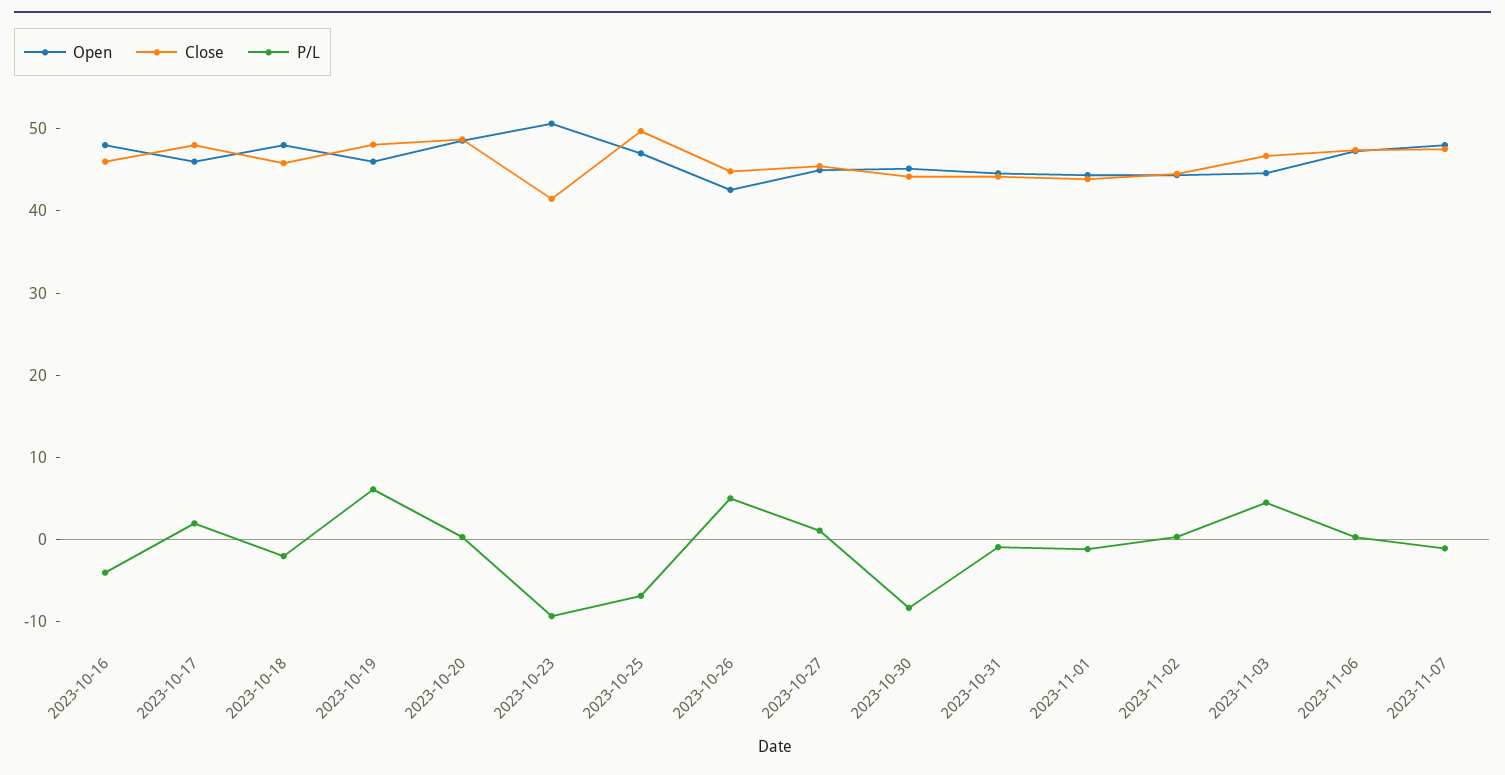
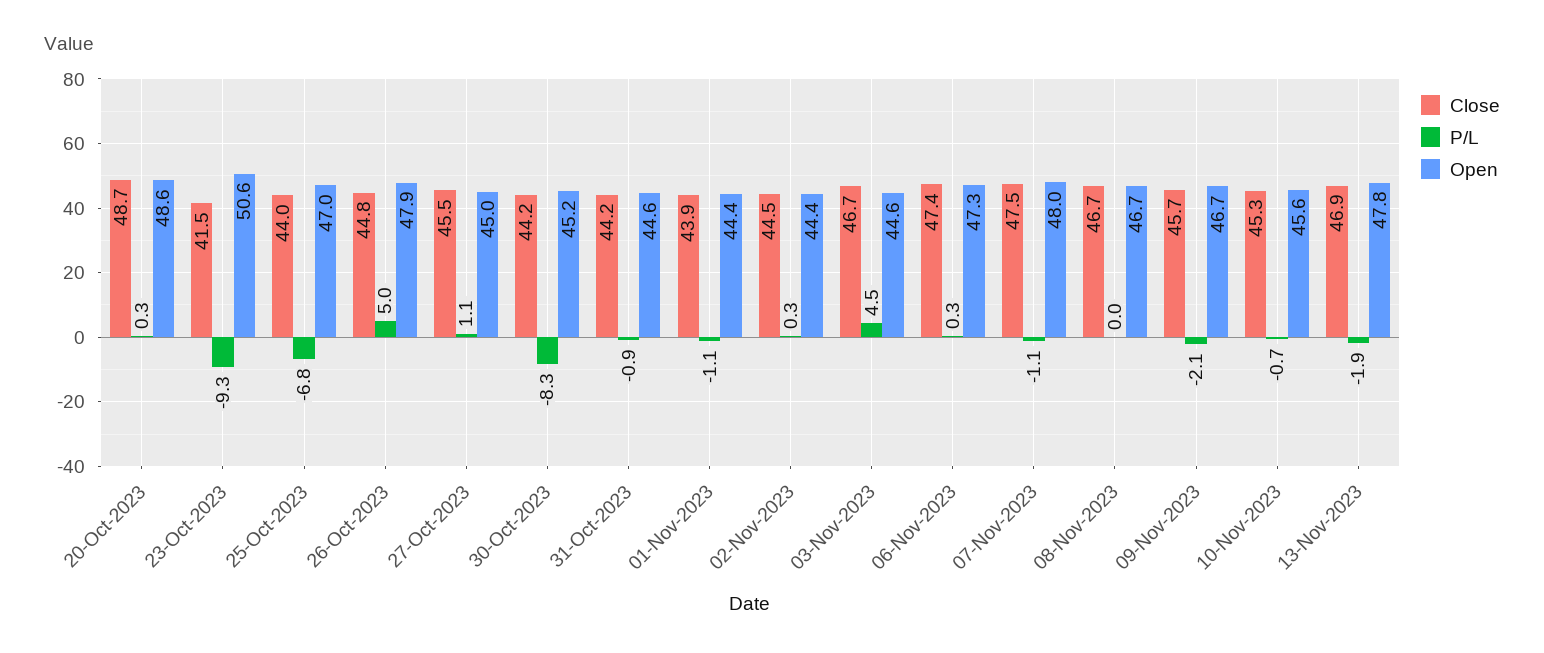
Open, 2023-10-16: 48 -> none
Close, 2023-10-16: 46 -> none
P/L, 2023-10-16: -4 -> none
Open, 2023-10-17: 46 -> none
Close, 2023-10-17: 48 -> none
P/L, 2023-10-17: 2 -> none
Open, 2023-10-18: 48 -> none
Close, 2023-10-18: 46 -> none
P/L, 2023-10-18: -2 -> none
Open, 2023-10-19: 46 -> none
Close, 2023-10-19: 48 -> none
P/L, 2023-10-19: 6 -> none
Close, 2023-10-25: 50 -> 44
Open, 2023-10-26: 42 -> 47.9
Close, 08-Nov-2023: none -> 46.7
P/L, 08-Nov-2023: none -> 0
Open, 08-Nov-2023: none -> 46.7
Close, 09-Nov-2023: none -> 45.7
P/L, 09-Nov-2023: none -> -2.1
Open, 09-Nov-2023: none -> 46.7
Close, 10-Nov-2023: none -> 45.3
P/L, 10-Nov-2023: none -> -0.7
Open, 10-Nov-2023: none -> 45.6
Close, 13-Nov-2023: none -> 46.9
P/L, 13-Nov-2023: none -> -1.9
Open, 13-Nov-2023: none -> 47.8

